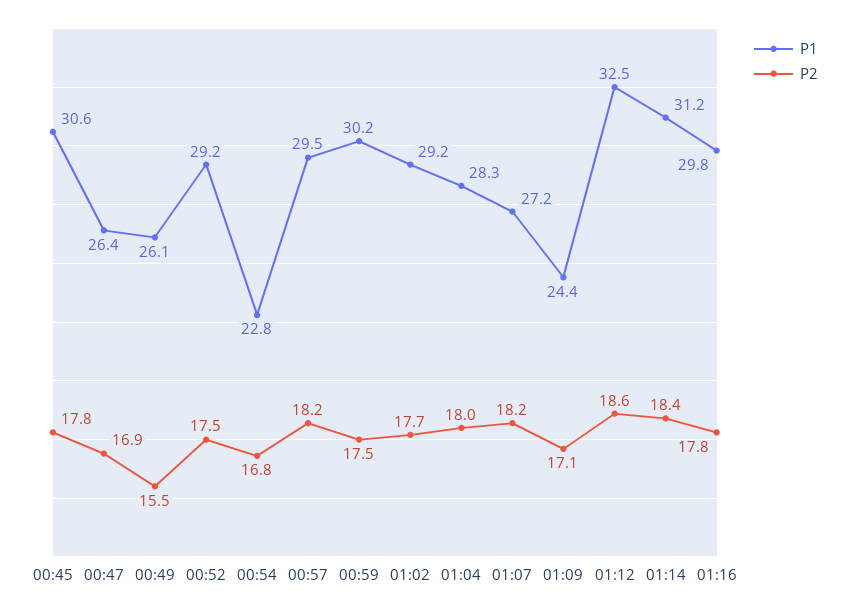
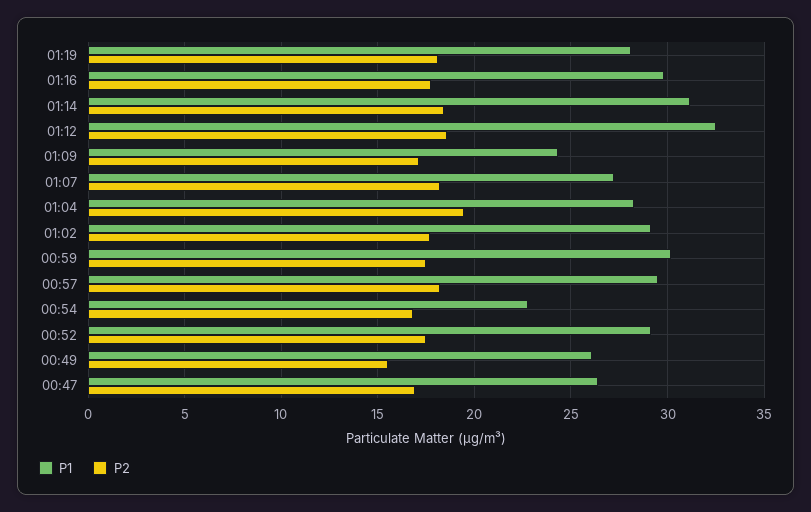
P1, 00:45: 30.6 -> none
P2, 00:45: 17.8 -> none
P2, 01:04: 18 -> 19.5
P1, 01:19: none -> 28
P2, 01:19: none -> 18

